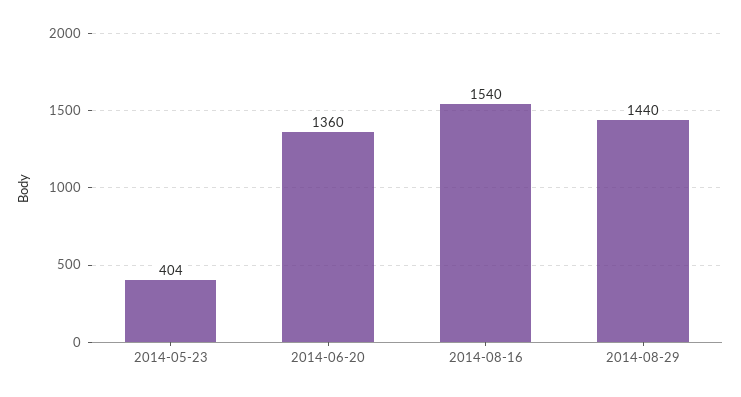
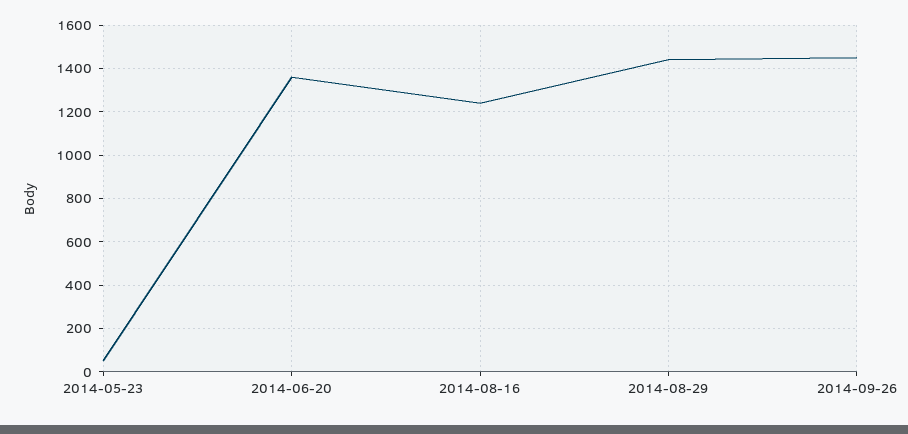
2014-05-23: 404 -> 50
2014-08-16: 1540 -> 1250
2014-09-26: none -> 1450

